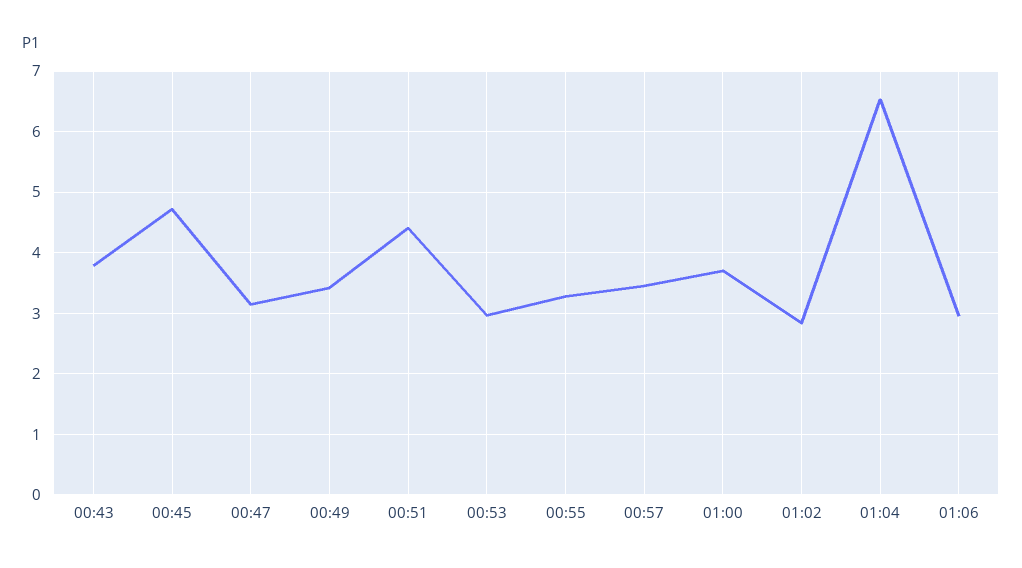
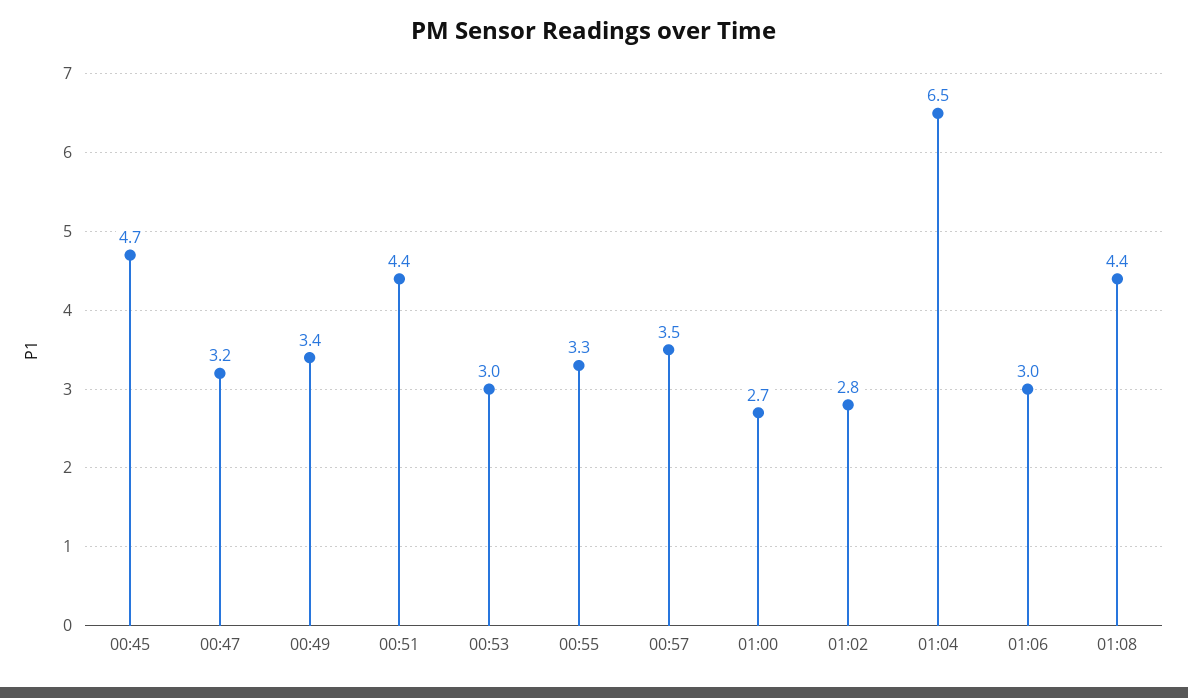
00:43: 3.8 -> none
01:00: 3.7 -> 2.7
01:08: none -> 4.4

